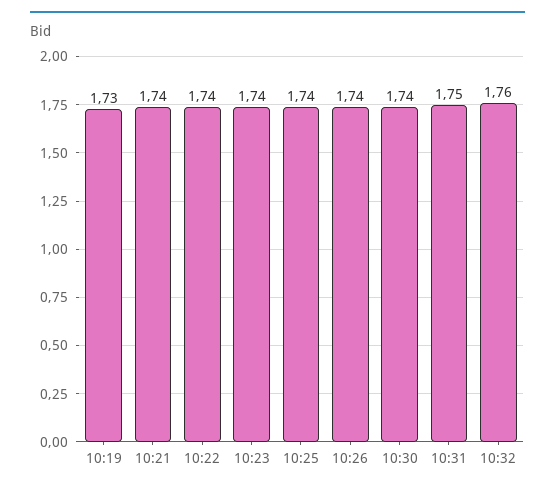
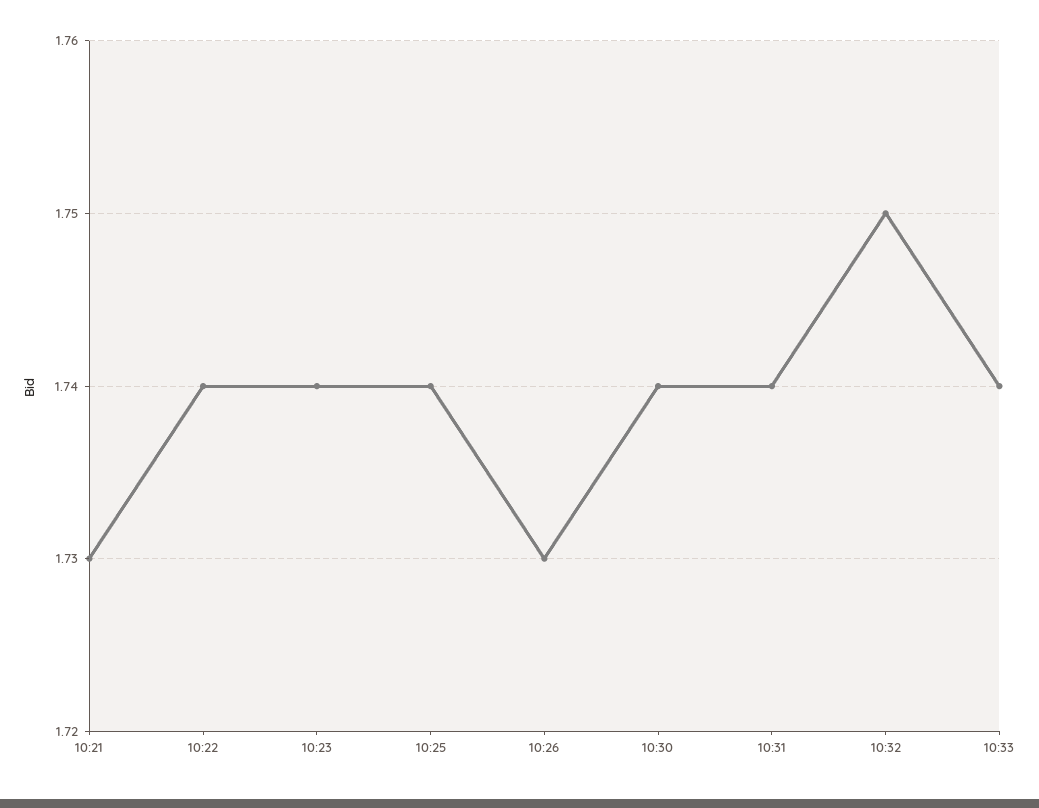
10:19: 1.73 -> none
10:21: 1.74 -> 1.73
10:26: 1.74 -> 1.73
10:31: 1.75 -> 1.74
10:32: 1.76 -> 1.75
10:33: none -> 1.74

